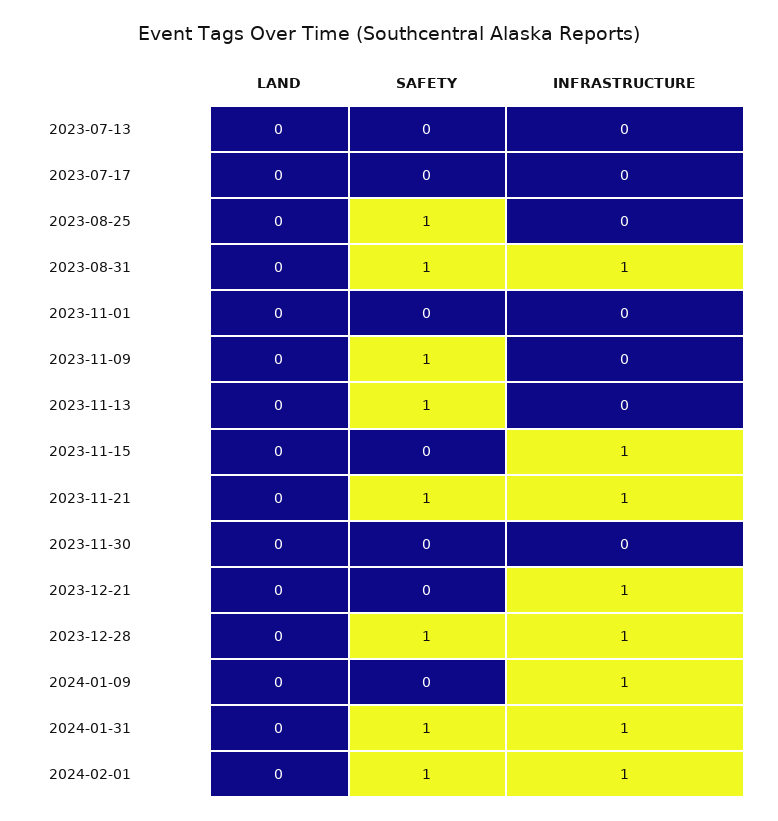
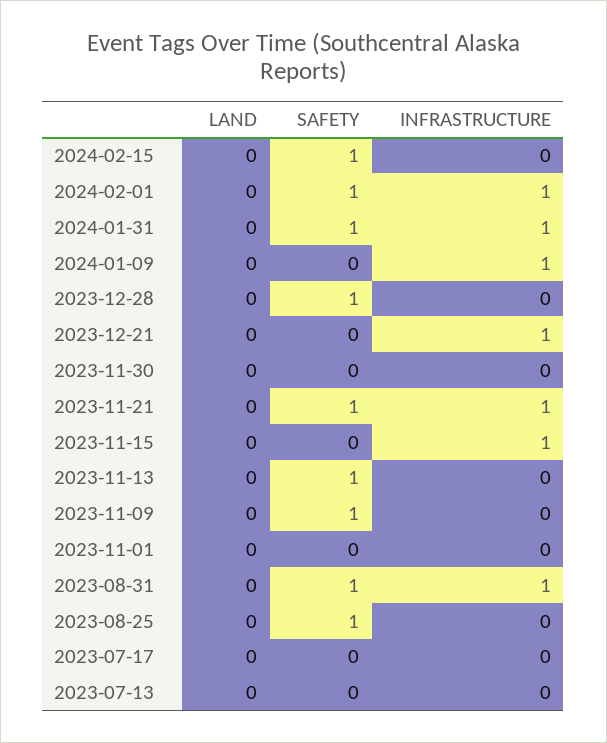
INFRASTRUCTURE, 2023-12-28: 1 -> 0
LAND, 2024-02-15: none -> 0
SAFETY, 2024-02-15: none -> 1
INFRASTRUCTURE, 2024-02-15: none -> 0

